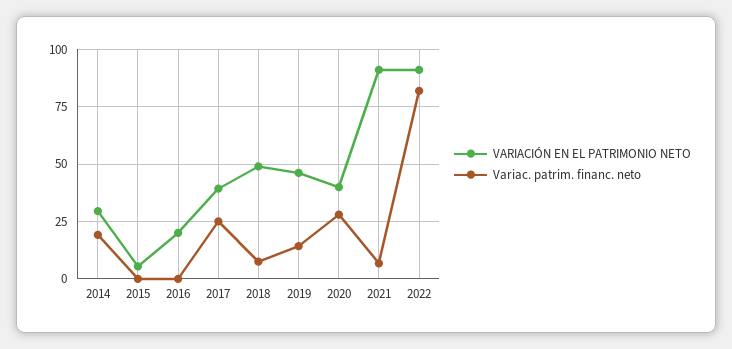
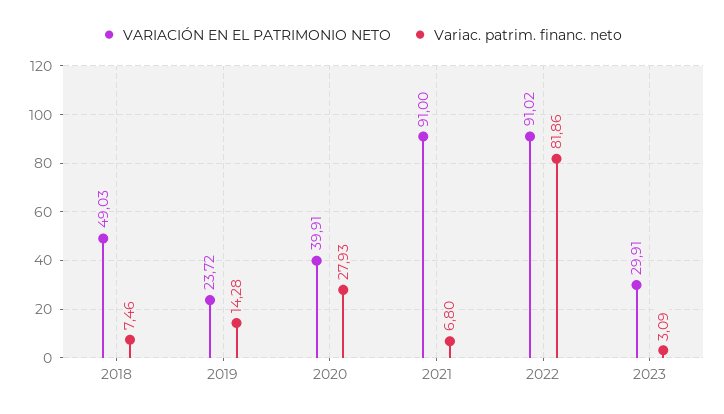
VARIACIÓN EN EL PATRIMONIO NETO, 2014: 30 -> none
Variac. patrim. financ. neto, 2014: 20 -> none
VARIACIÓN EN EL PATRIMONIO NETO, 2015: 5 -> none
Variac. patrim. financ. neto, 2015: 0 -> none
VARIACIÓN EN EL PATRIMONIO NETO, 2016: 20 -> none
Variac. patrim. financ. neto, 2016: 0 -> none
VARIACIÓN EN EL PATRIMONIO NETO, 2017: 40 -> none
Variac. patrim. financ. neto, 2017: 25 -> none
VARIACIÓN EN EL PATRIMONIO NETO, 2019: 45 -> 23.72
VARIACIÓN EN EL PATRIMONIO NETO, 2023: none -> 29.91
Variac. patrim. financ. neto, 2023: none -> 3.09

